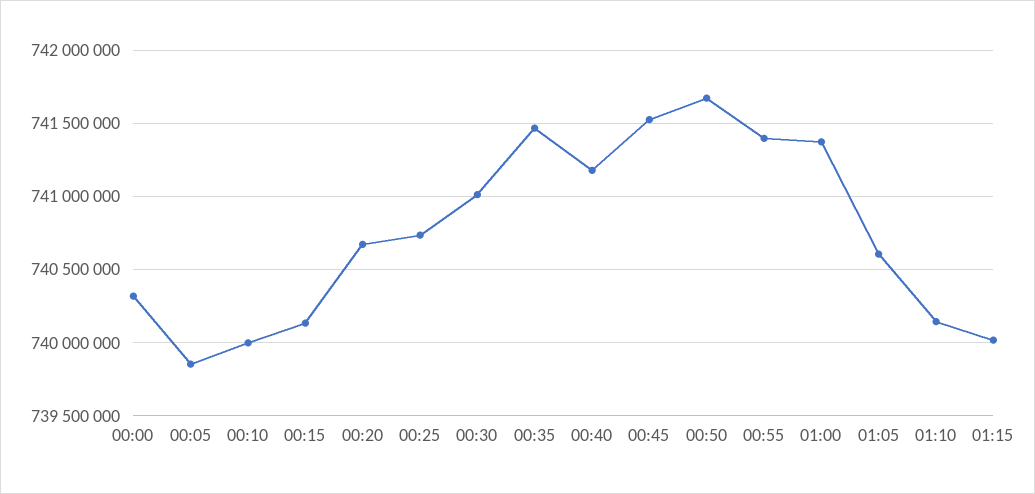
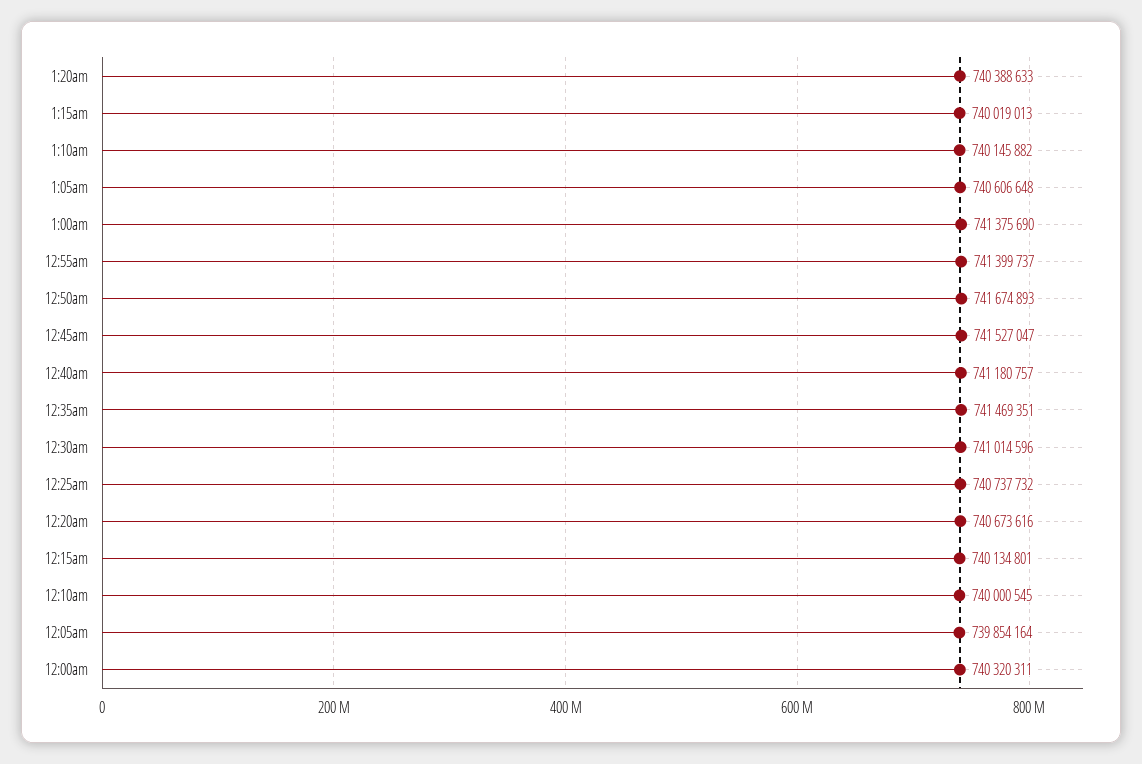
1:20am: none -> 740388633

